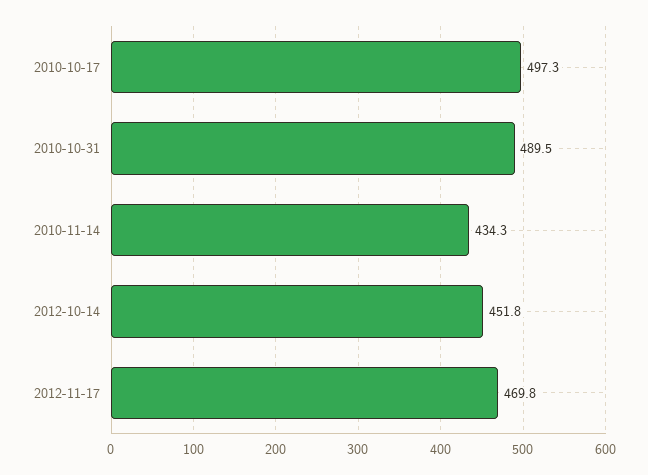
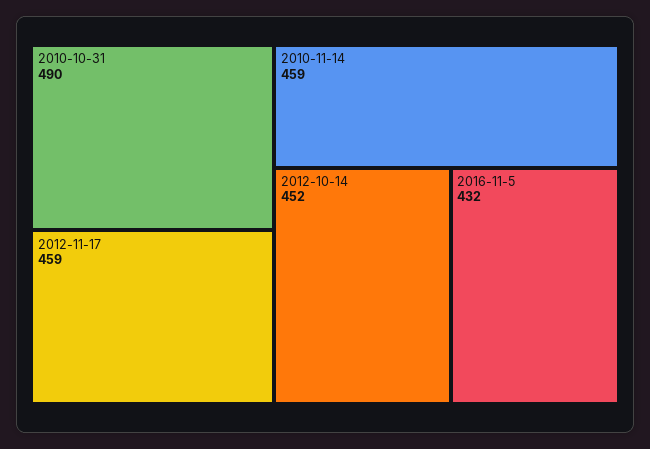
2010-10-17: 497.3 -> none
2010-11-14: 434.3 -> 459
2012-11-17: 469.8 -> 459
2016-11-5: none -> 432

